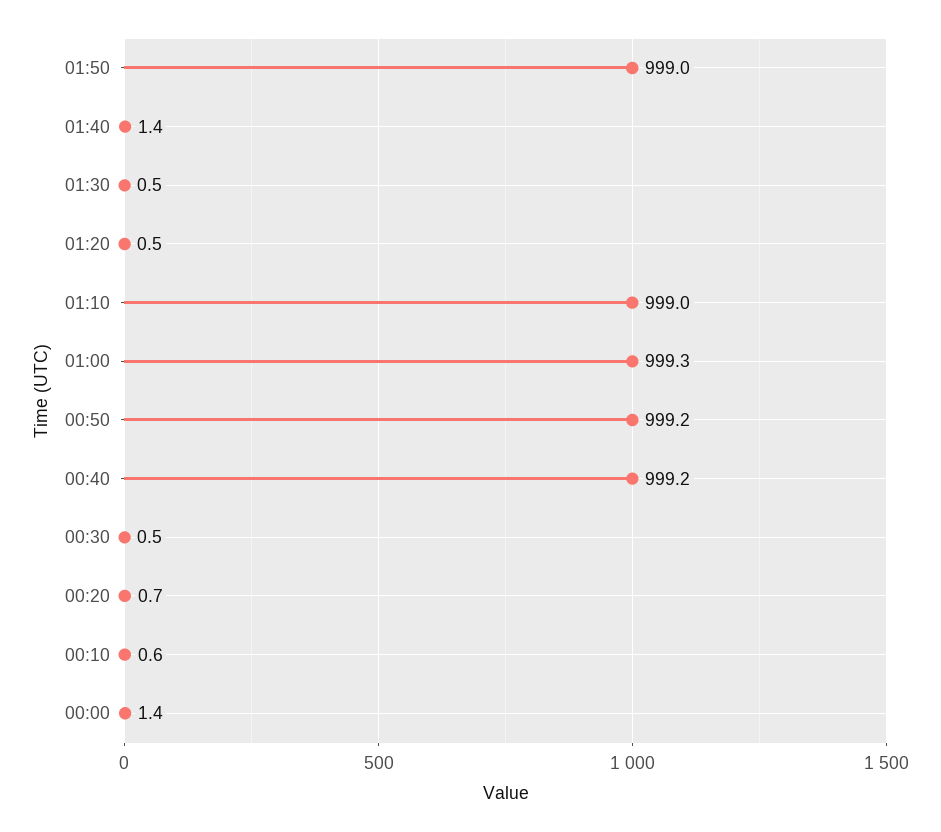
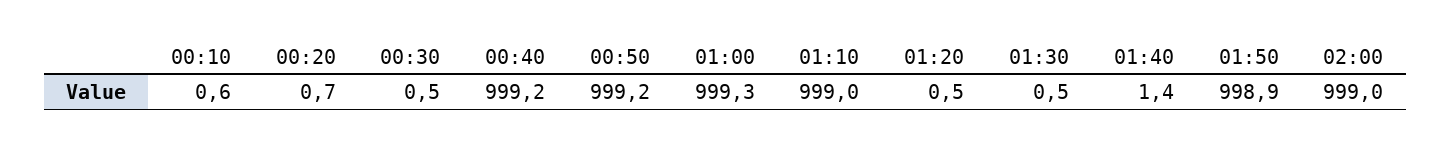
01:50: 999 -> 998.9
00:00: 1.4 -> none
02:00: none -> 999

